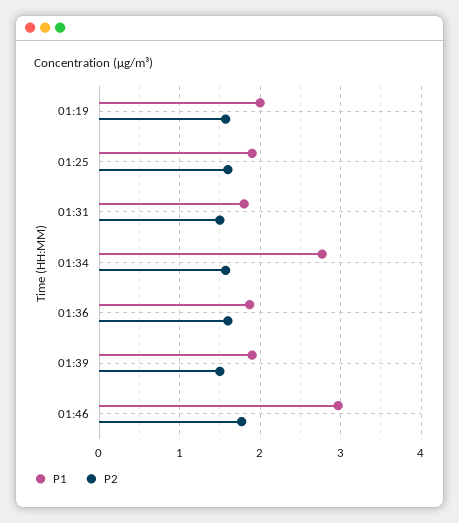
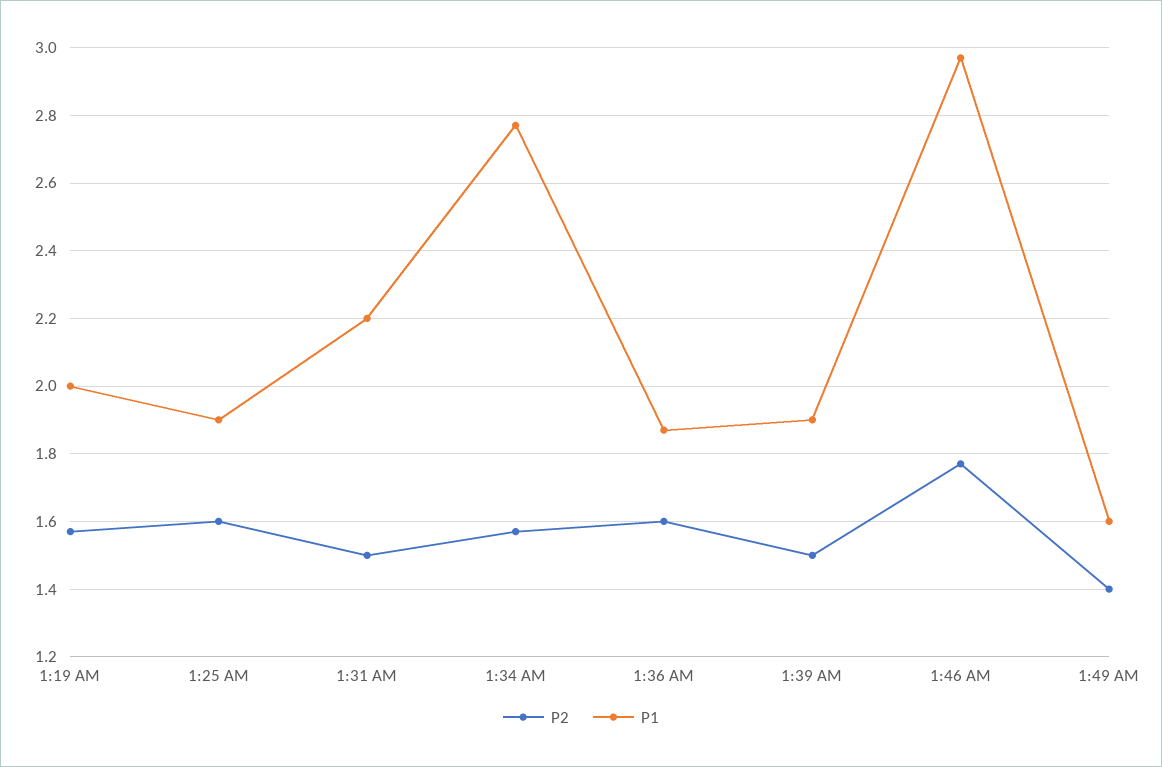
P1, 01:31: 1.8 -> 2.2
P2, 1:49 AM: none -> 1.4
P1, 1:49 AM: none -> 1.6

